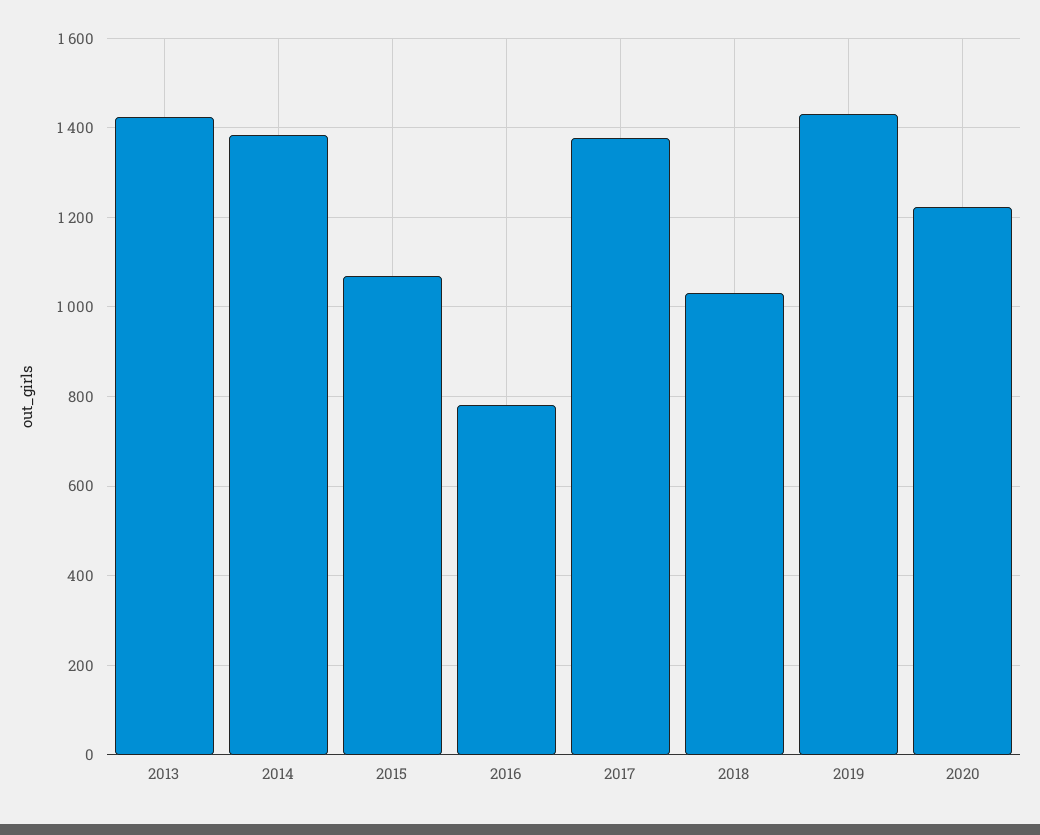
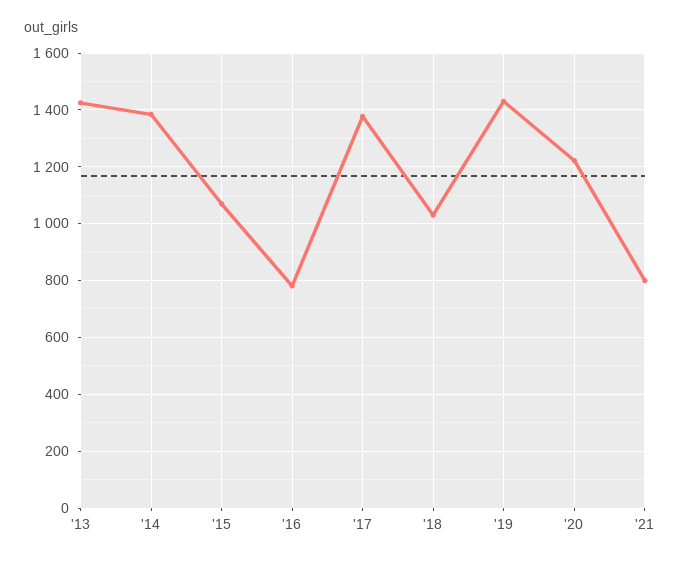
'21: none -> 800

